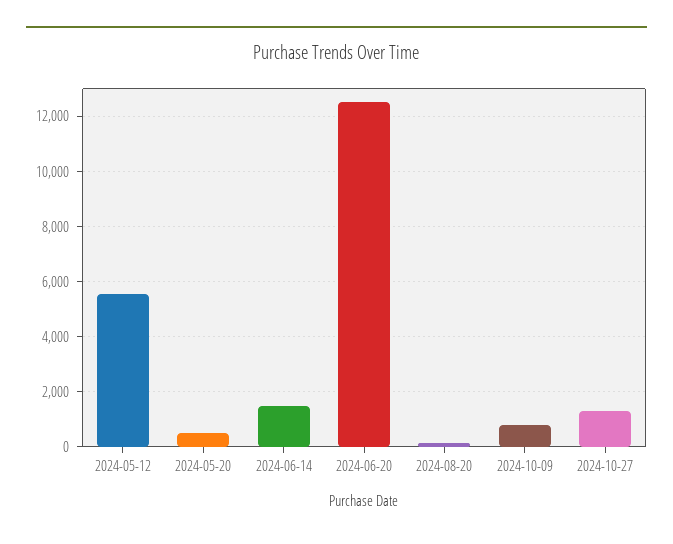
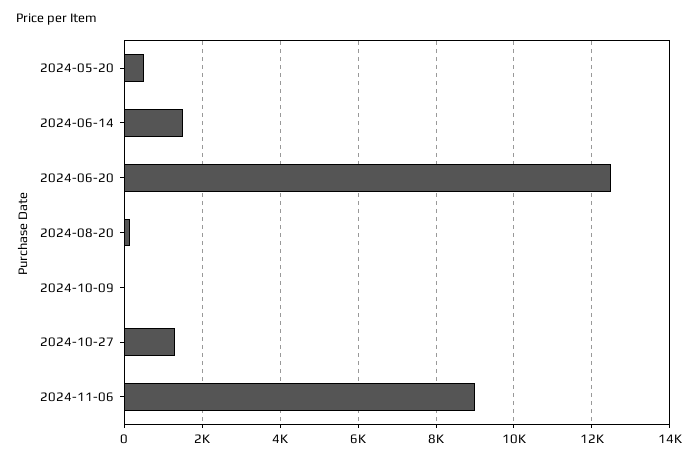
2024-05-12: 5500 -> none
2024-10-09: 750 -> 0
2024-11-06: none -> 9000

